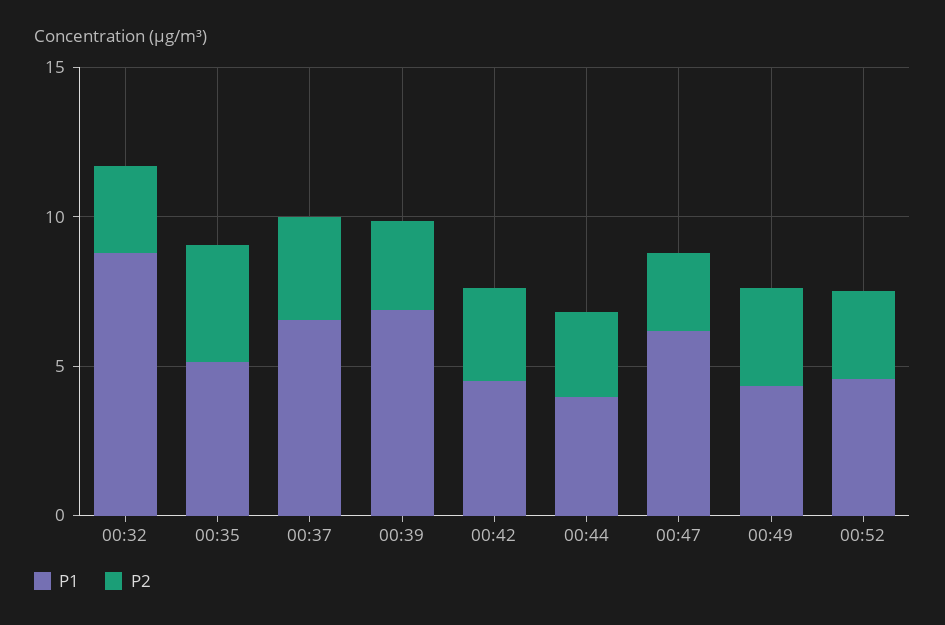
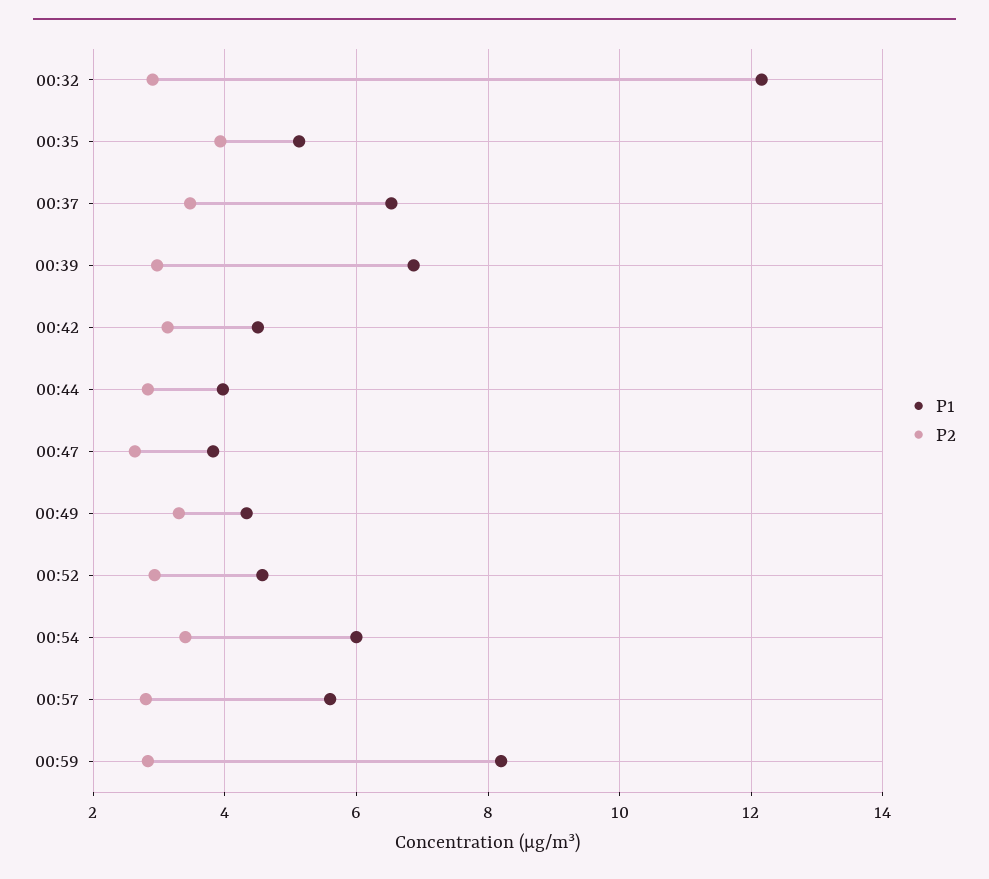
P1, 00:32: 9 -> 12.2
P1, 00:47: 6 -> 3.8
P1, 00:54: none -> 6
P2, 00:54: none -> 3.4
P1, 00:57: none -> 5.6
P2, 00:57: none -> 2.8
P1, 00:59: none -> 8.2
P2, 00:59: none -> 2.8

